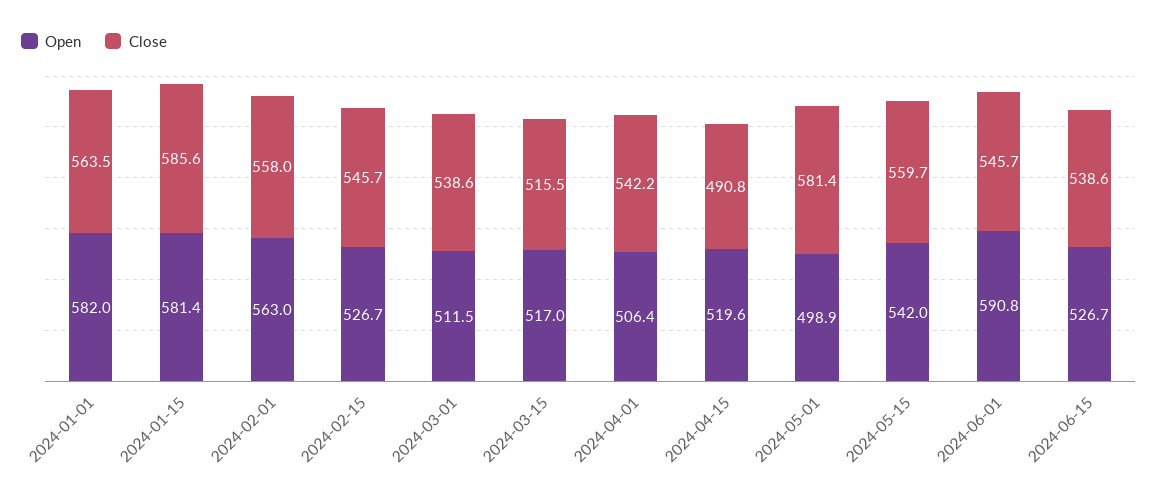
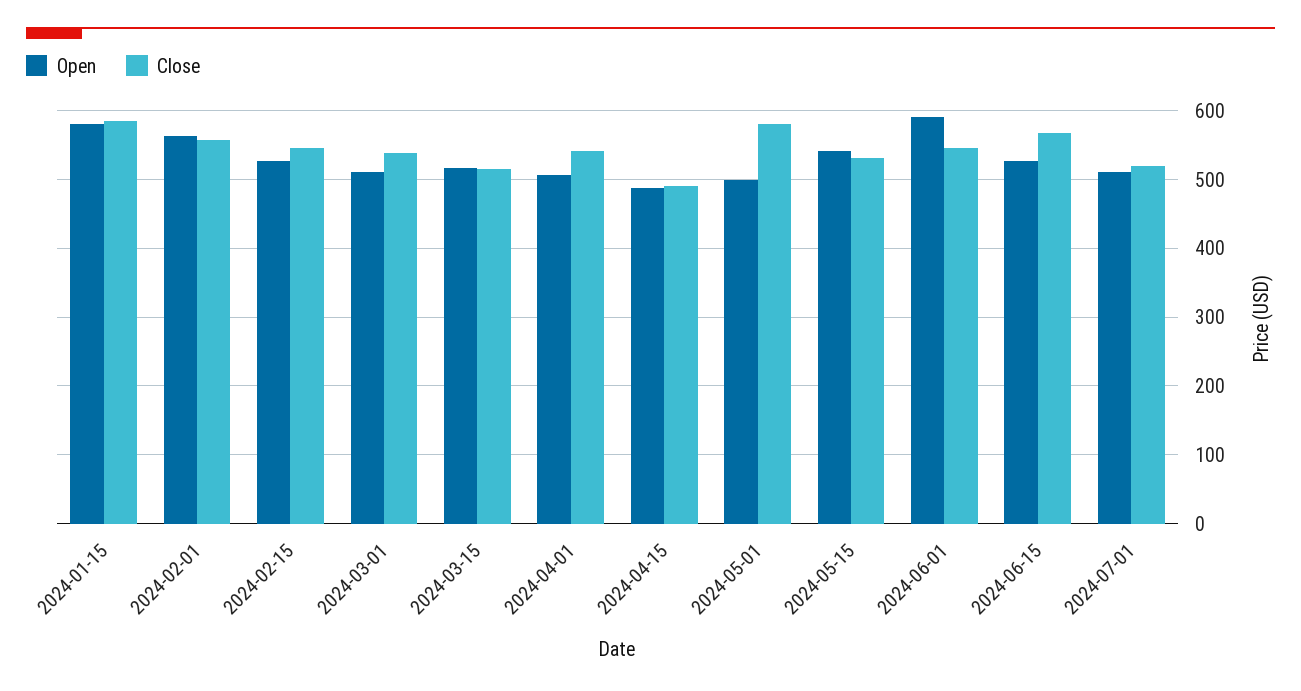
Open, 2024-01-01: 582 -> none
Close, 2024-01-01: 563.5 -> none
Open, 2024-04-15: 519.6 -> 490
Close, 2024-05-15: 559.7 -> 530
Close, 2024-06-15: 538.6 -> 570
Open, 2024-07-01: none -> 510
Close, 2024-07-01: none -> 520

